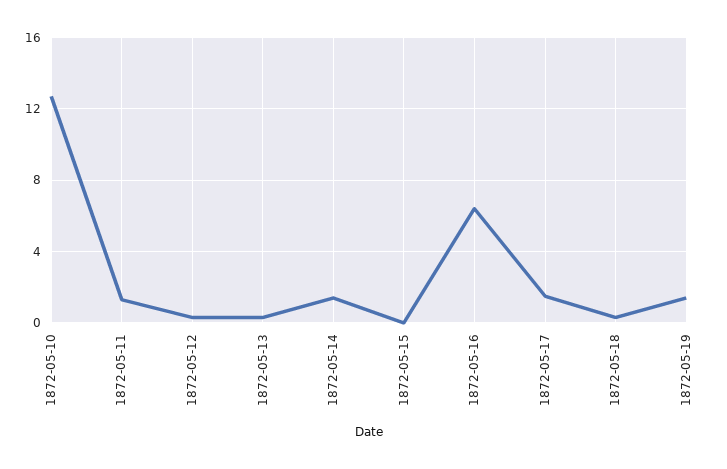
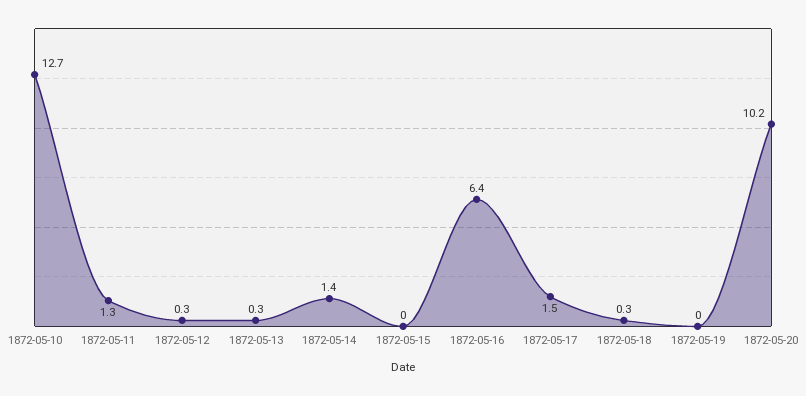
1872-05-19: 1.5 -> 0
1872-05-20: none -> 10.2

